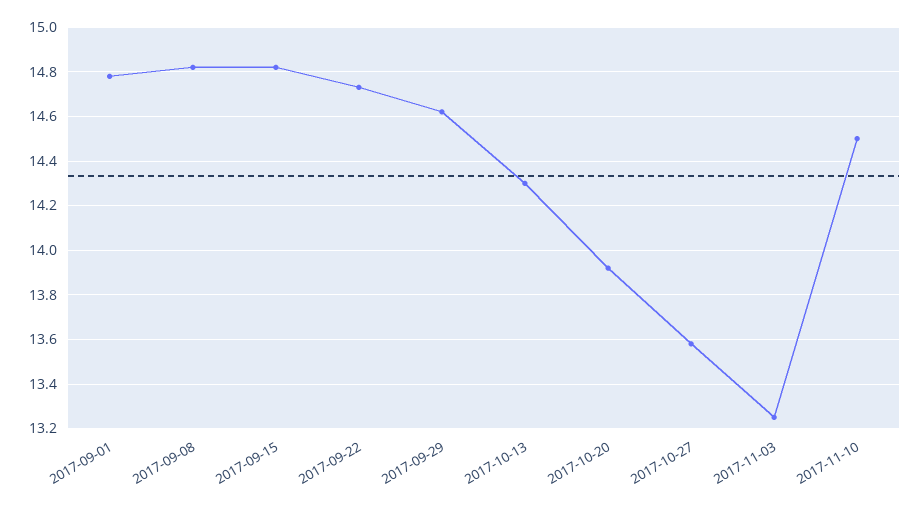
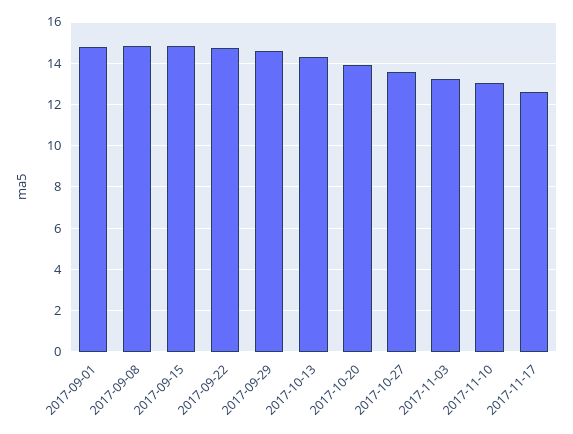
2017-11-10: 14.5 -> 13
2017-11-17: none -> 12.5

